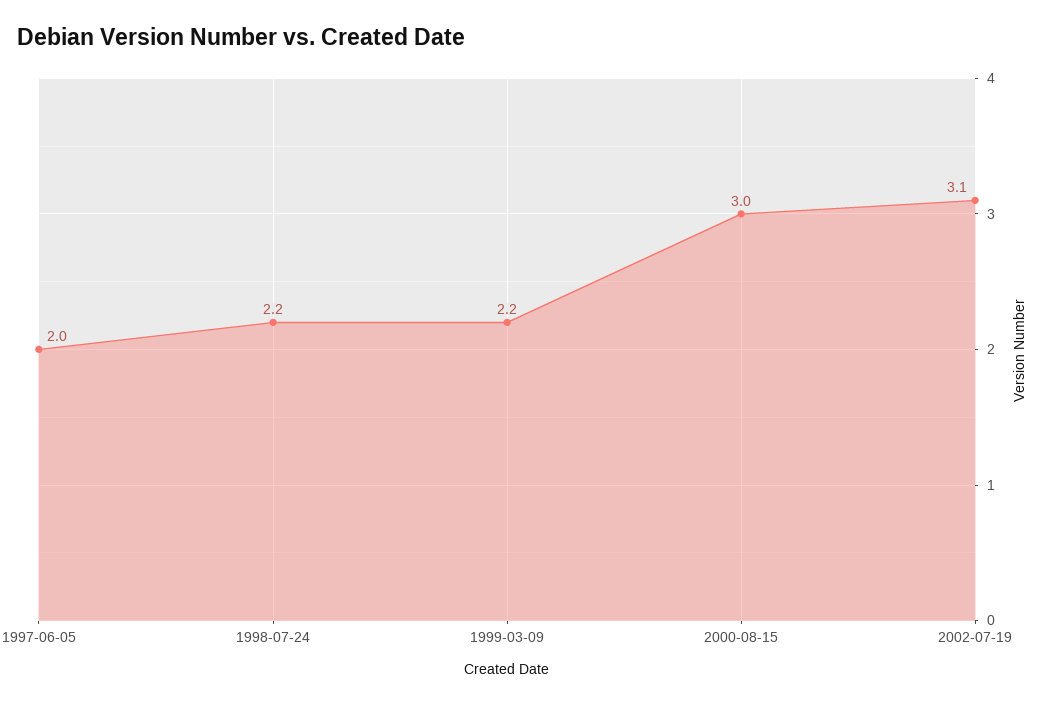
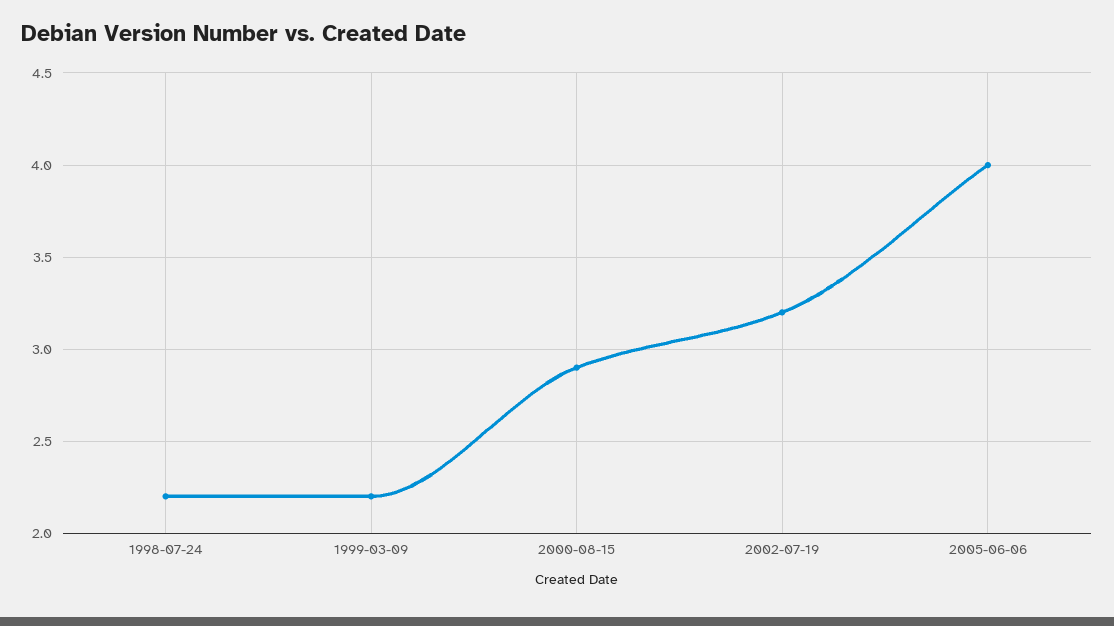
1997-06-05: 2 -> none
2000-08-15: 3 -> 2.9
2002-07-19: 3.1 -> 3.2
2005-06-06: none -> 4

